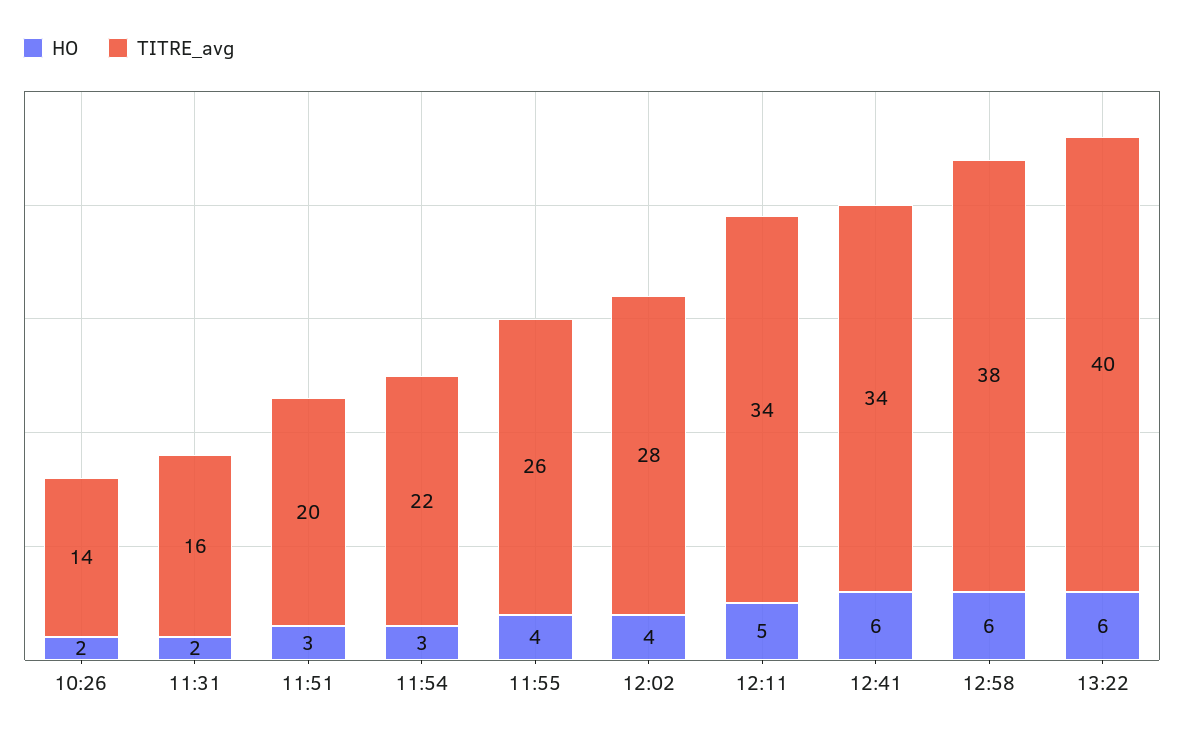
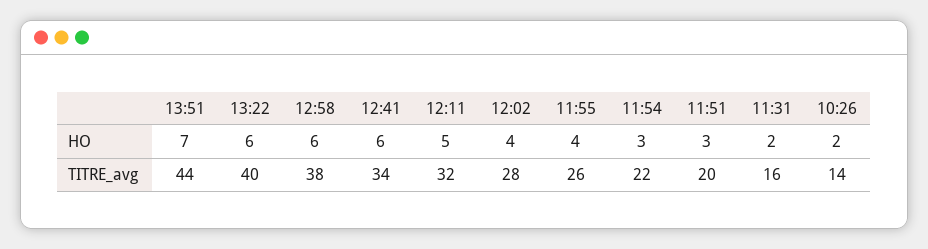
TITRE_avg, 12:11: 34 -> 32
HO, 13:51: none -> 7
TITRE_avg, 13:51: none -> 44

